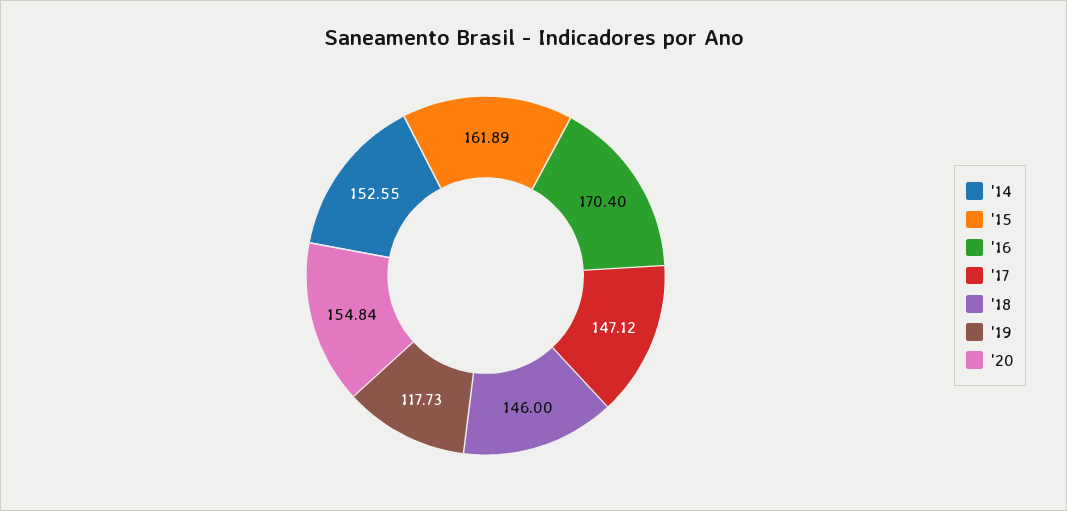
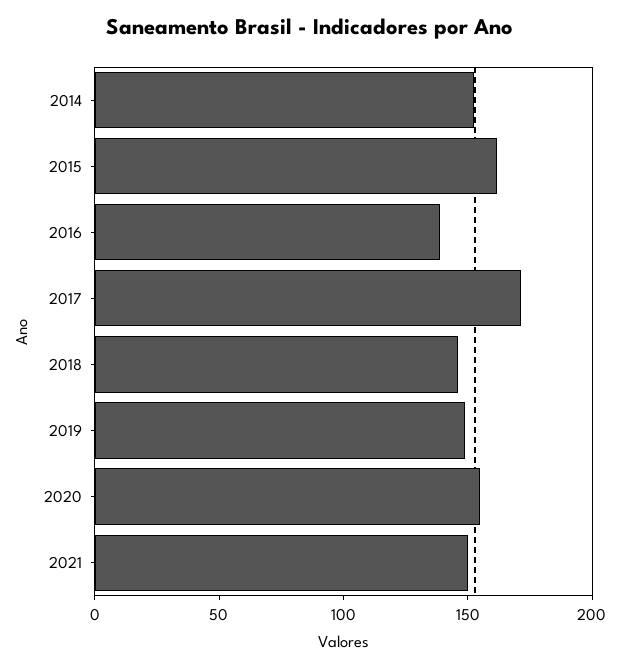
'16: 170.4 -> 140
'17: 147.12 -> 170
'19: 117.73 -> 150
2021: none -> 150

